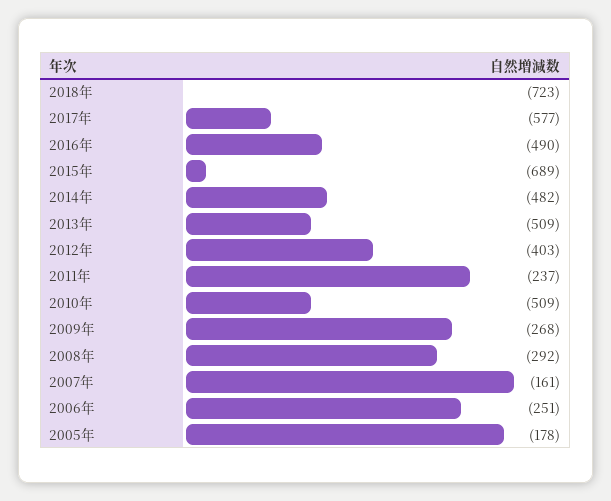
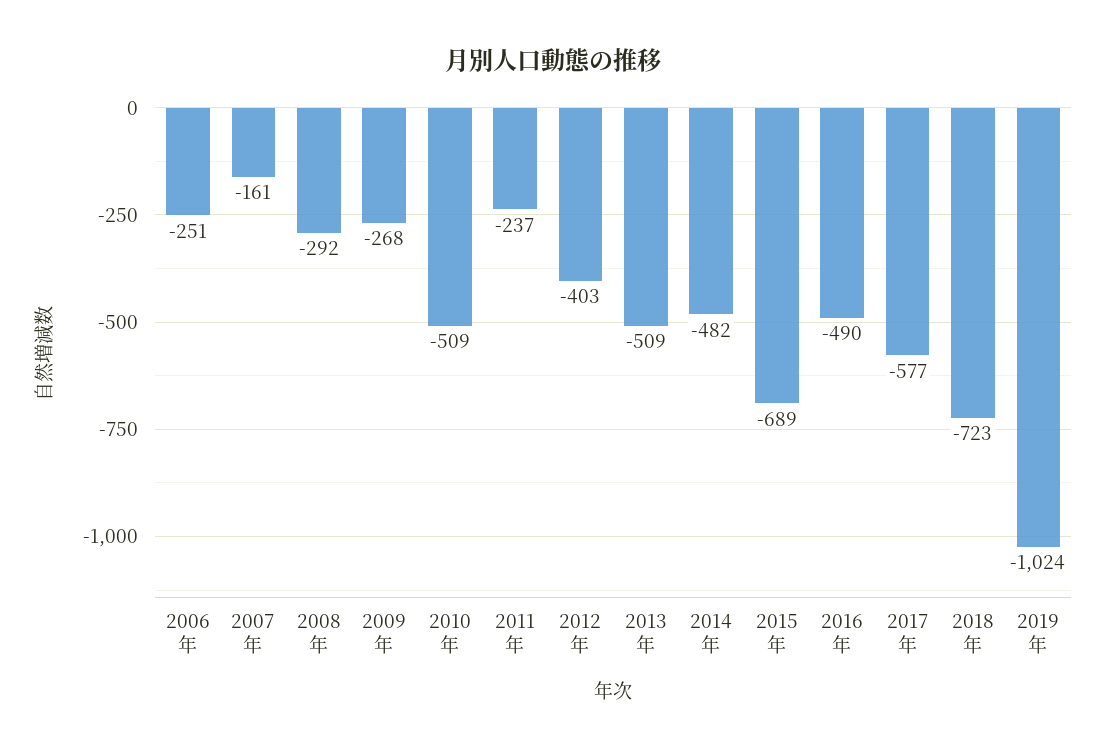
2005年: -178 -> none
2019年: none -> -1024

